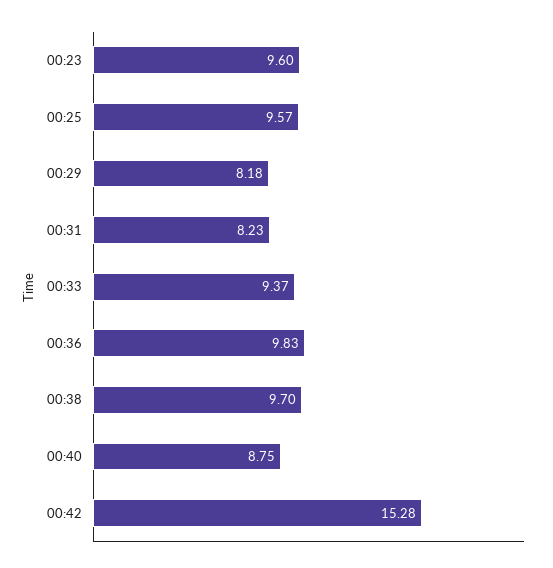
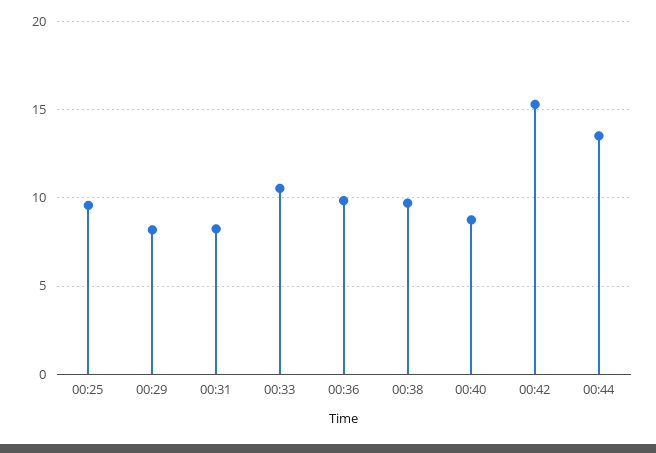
00:23: 9.6 -> none
00:33: 9.37 -> 10.5
00:44: none -> 13.5

